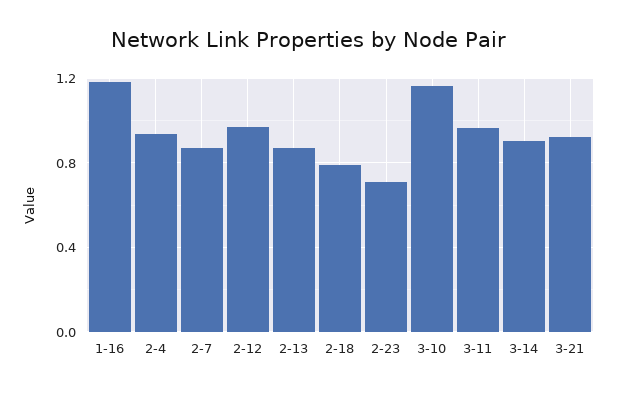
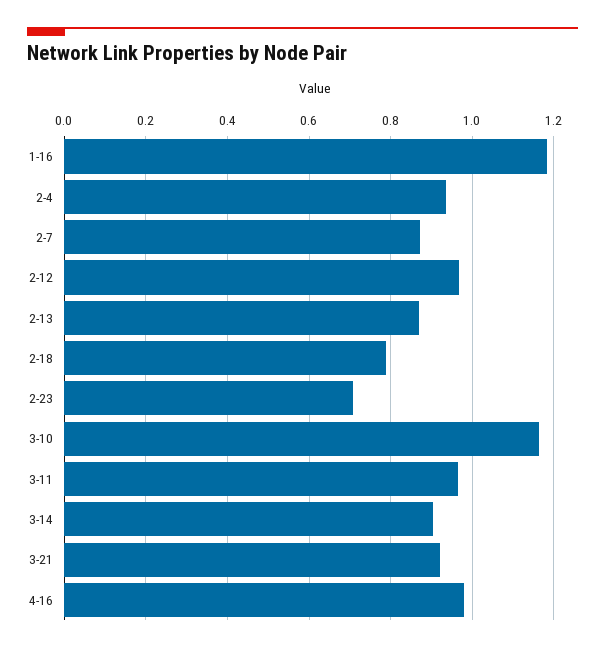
4-16: none -> 0.98

